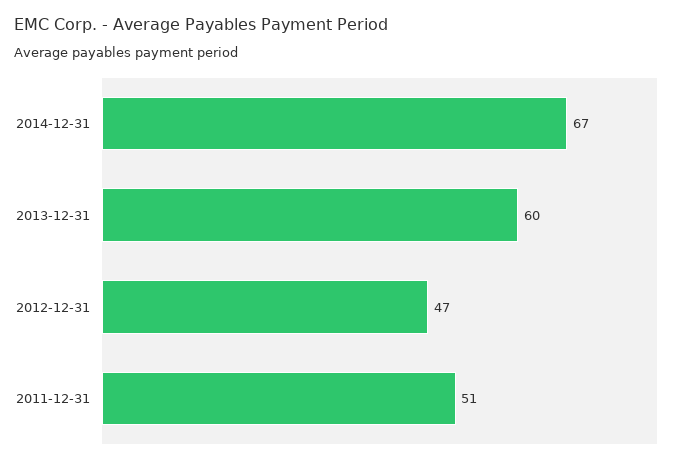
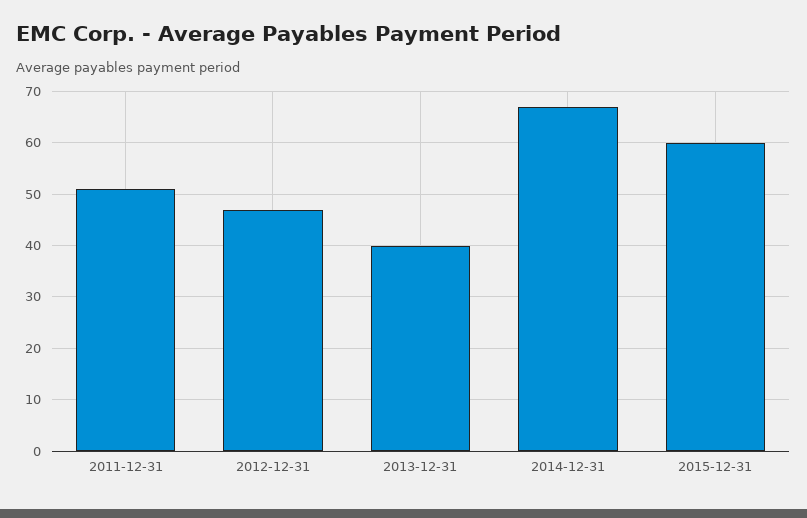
2013-12-31: 60 -> 40
2015-12-31: none -> 60

